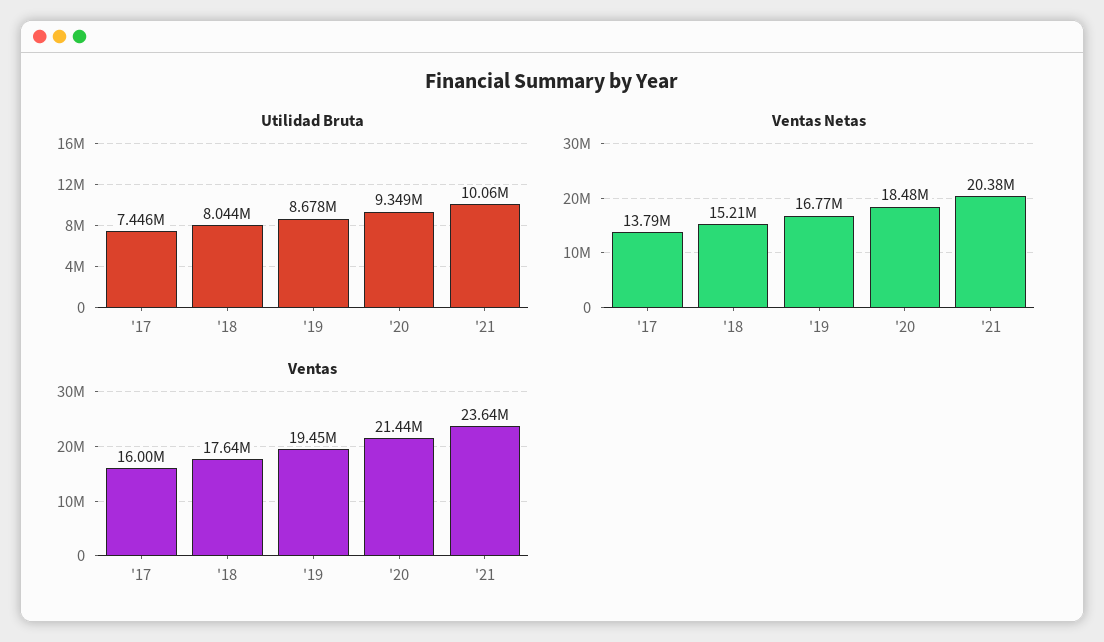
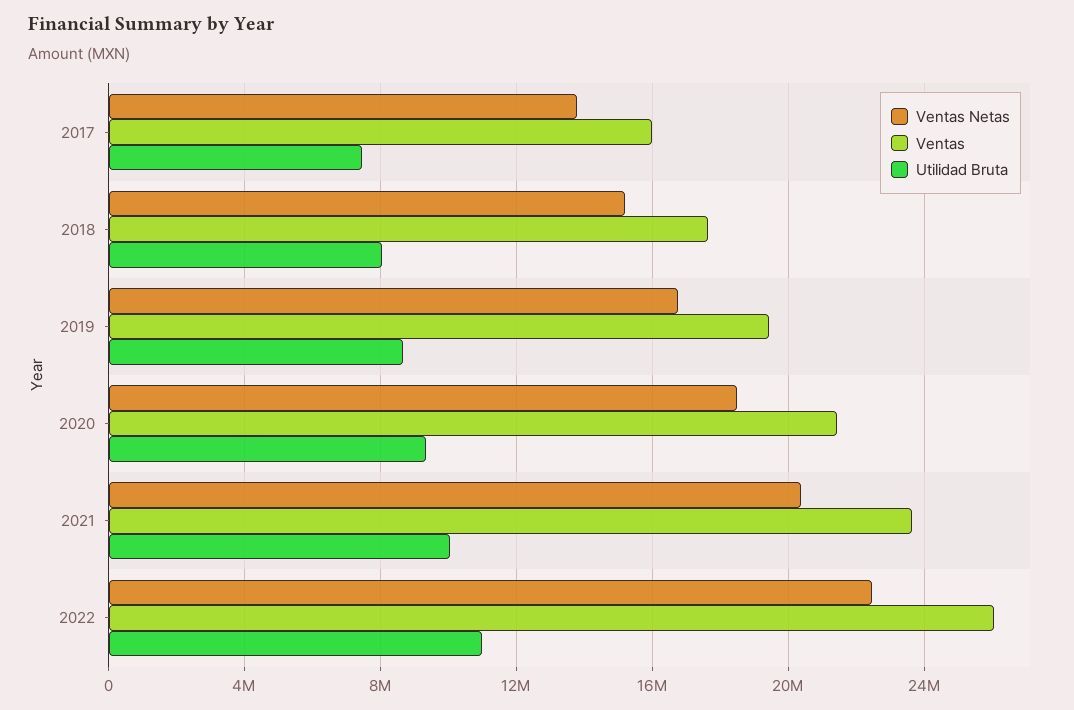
Ventas Netas, 2022: none -> 22500000
Ventas, 2022: none -> 26000000
Utilidad Bruta, 2022: none -> 11000000

